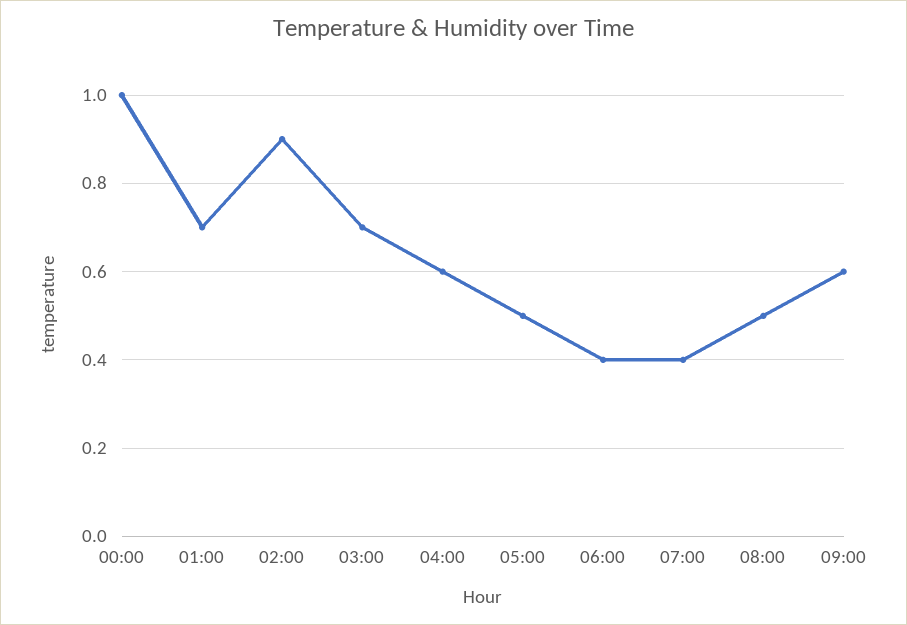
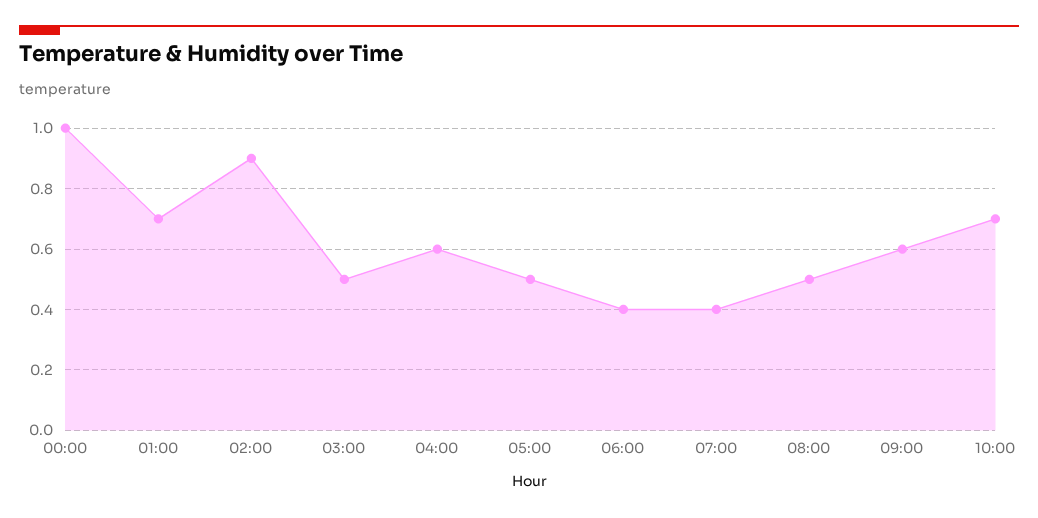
03:00: 0.7 -> 0.5
10:00: none -> 0.7

